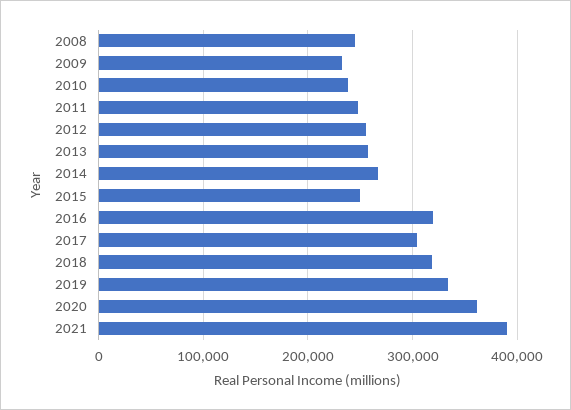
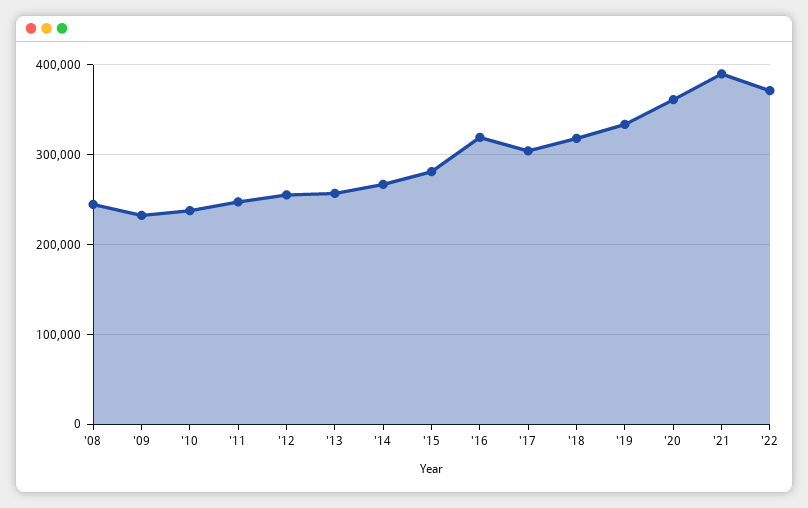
2015: 250000 -> 280000
'22: none -> 370000

